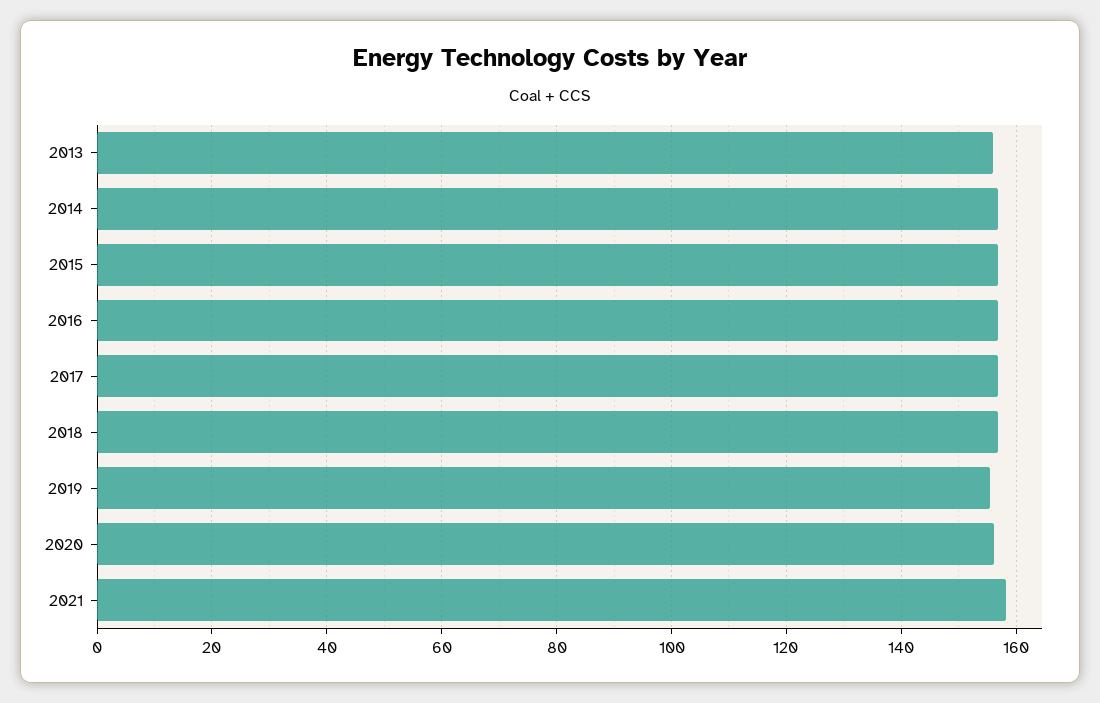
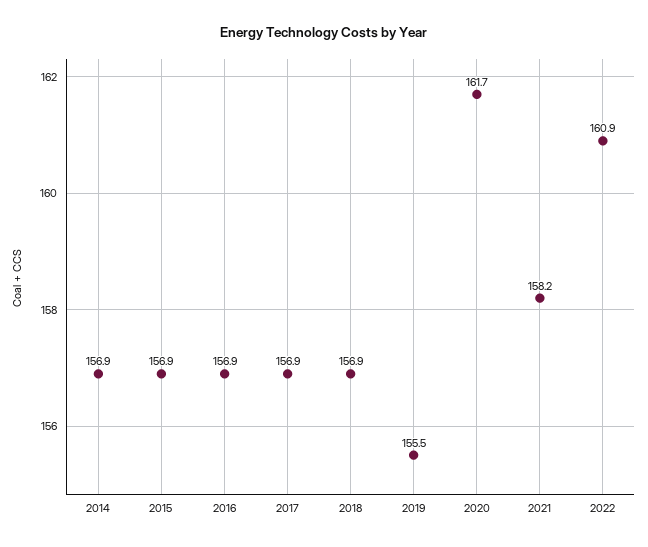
2013: 156 -> none
2020: 156 -> 161.7
2022: none -> 160.9

